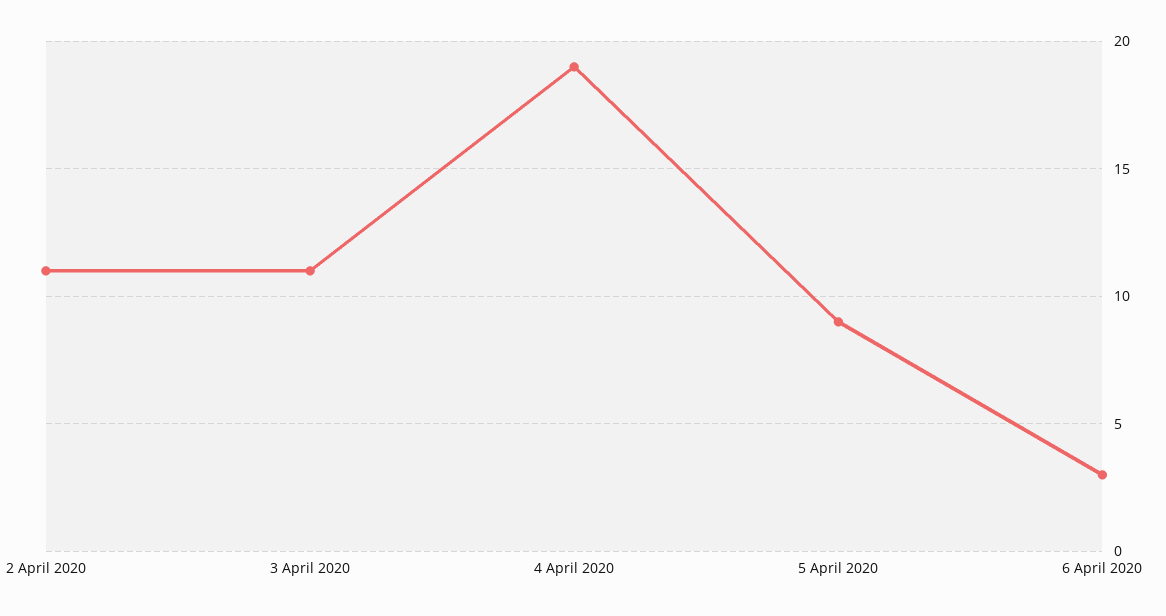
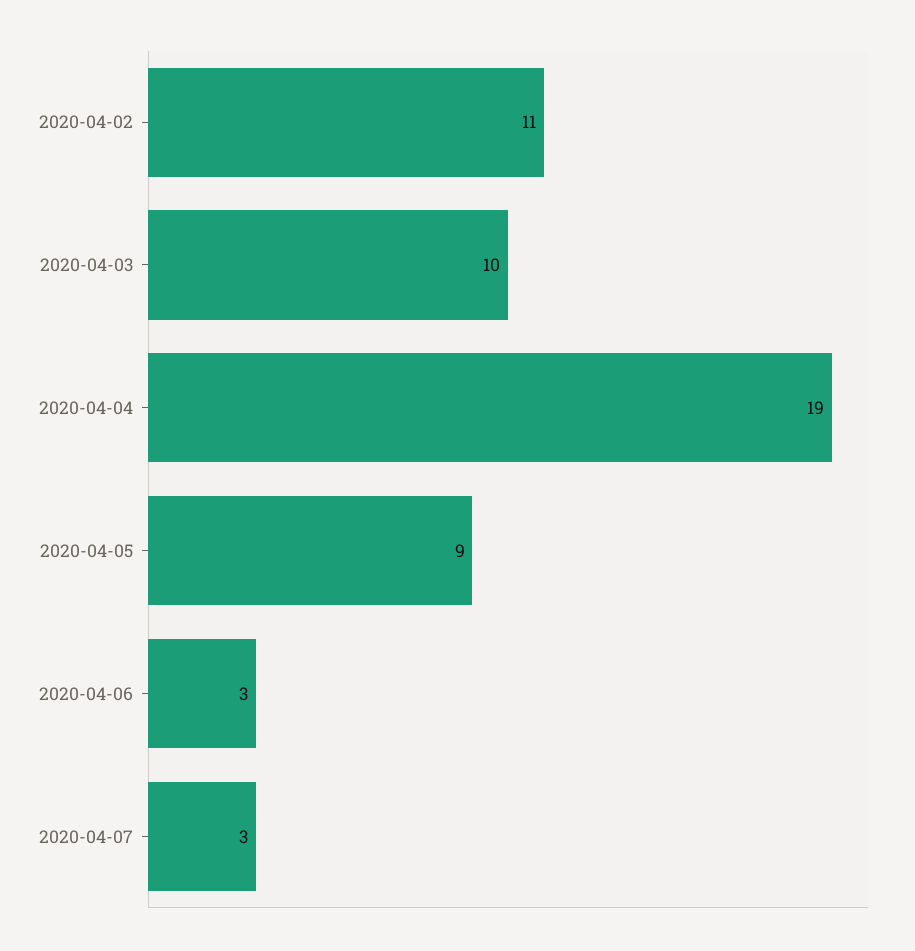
3 April 2020: 11 -> 10
2020-04-07: none -> 3

